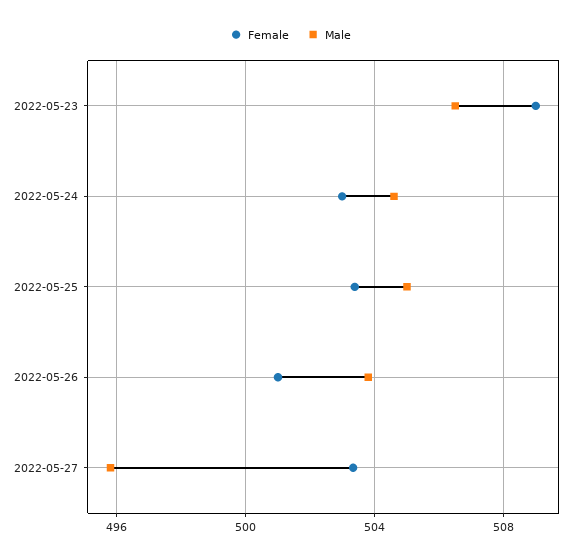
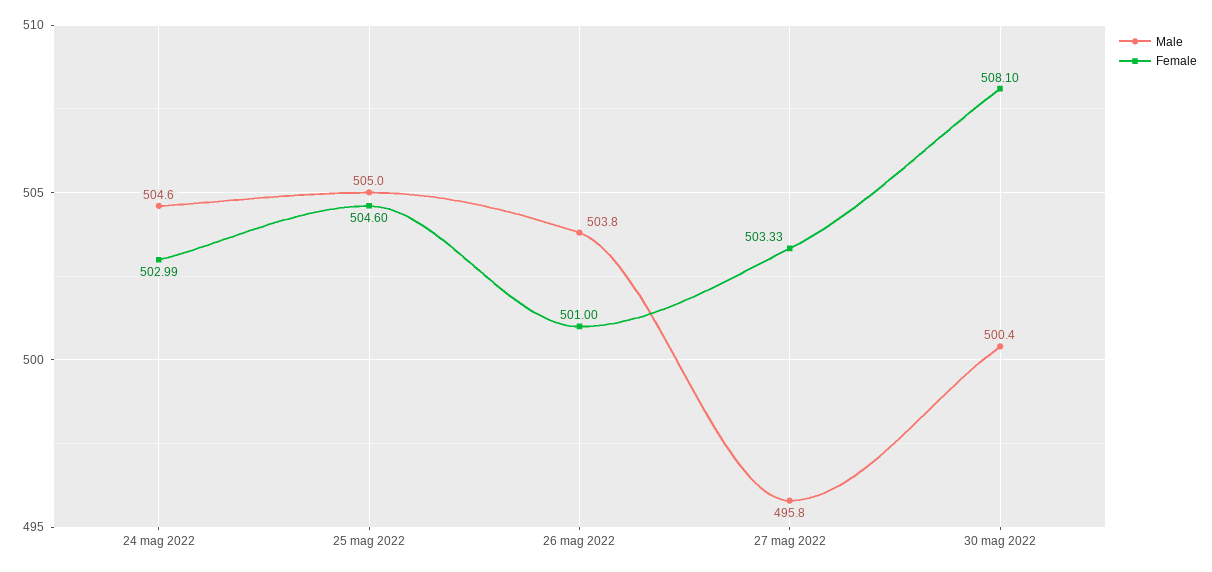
Female, 2022-05-23: 509 -> none
Male, 2022-05-23: 506.5 -> none
Female, 2022-05-25: 503.5 -> 504.6
Male, 30 mag 2022: none -> 500.4
Female, 30 mag 2022: none -> 508.1

